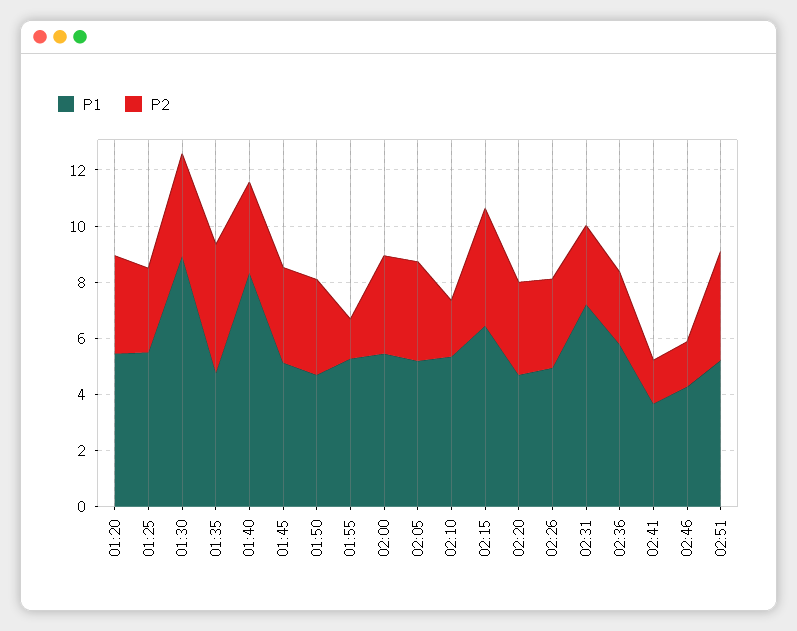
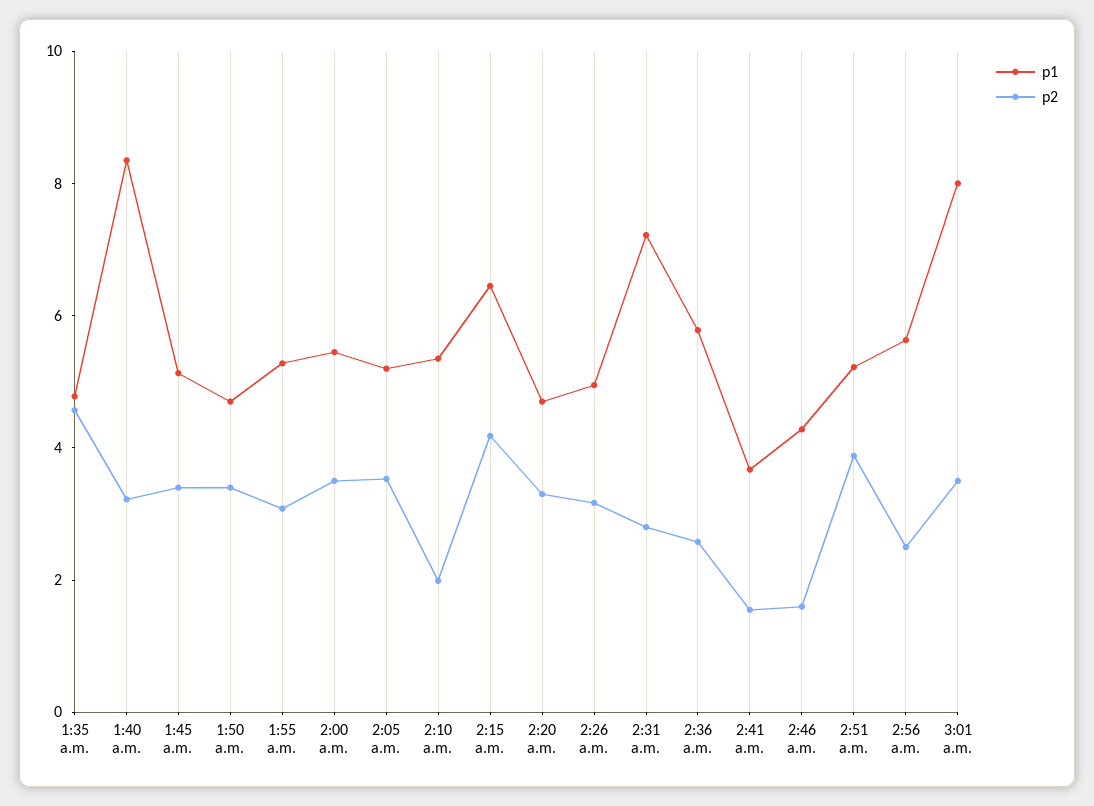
P1, 01:20: 5.5 -> none
P2, 01:20: 3.5 -> none
P1, 01:25: 5.5 -> none
P2, 01:25: 3 -> none
P1, 01:30: 9 -> none
P2, 01:30: 3.5 -> none
P2, 01:55: 1.5 -> 3
P1, 2:56 a.m.: none -> 5.5
P2, 2:56 a.m.: none -> 2.5
P1, 3:01 a.m.: none -> 8
P2, 3:01 a.m.: none -> 3.5

